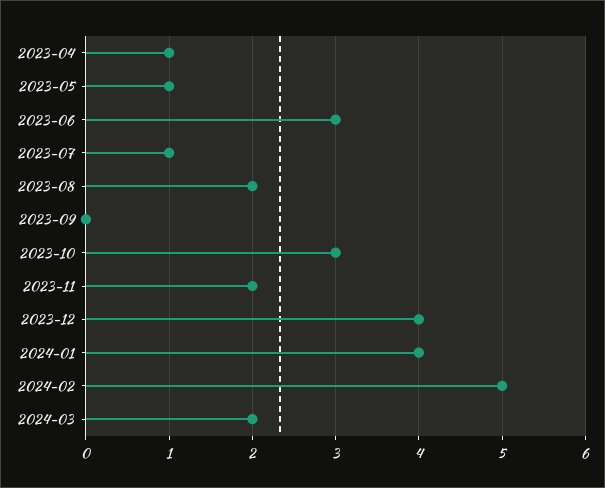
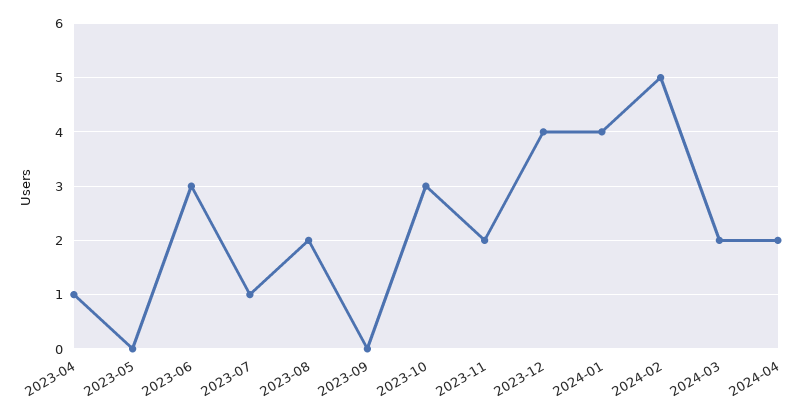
2023-05: 1 -> 0
2024-04: none -> 2

